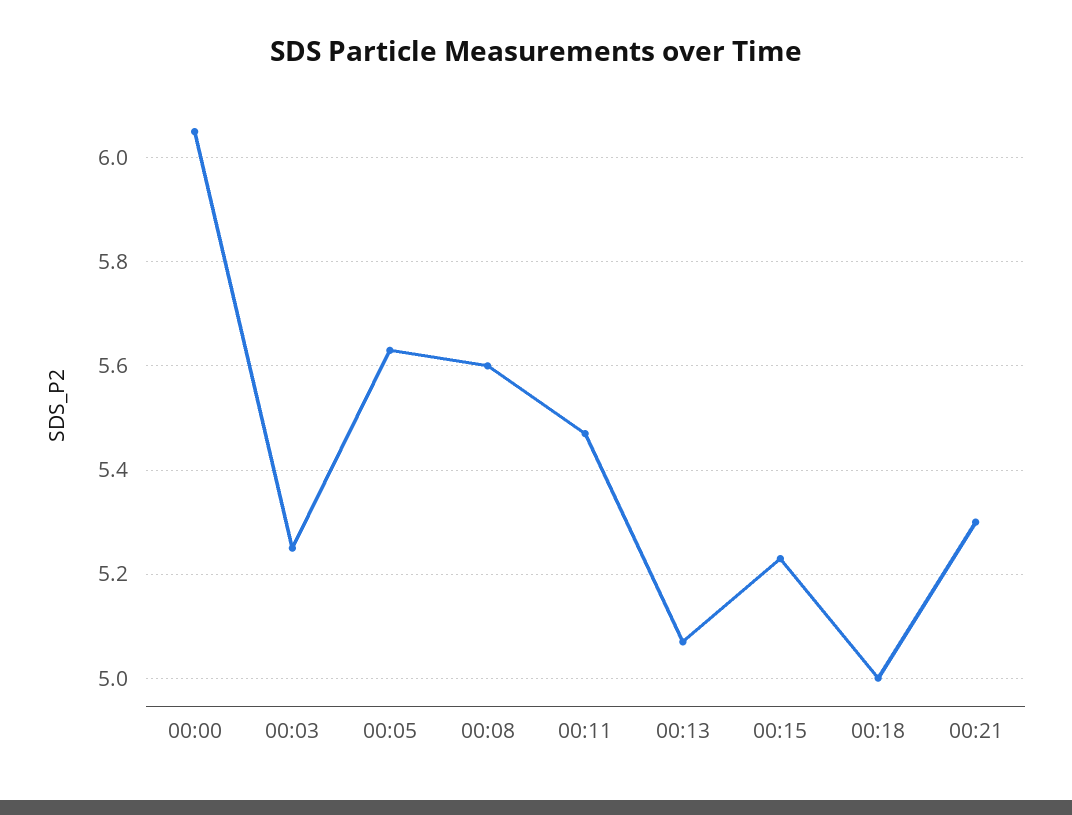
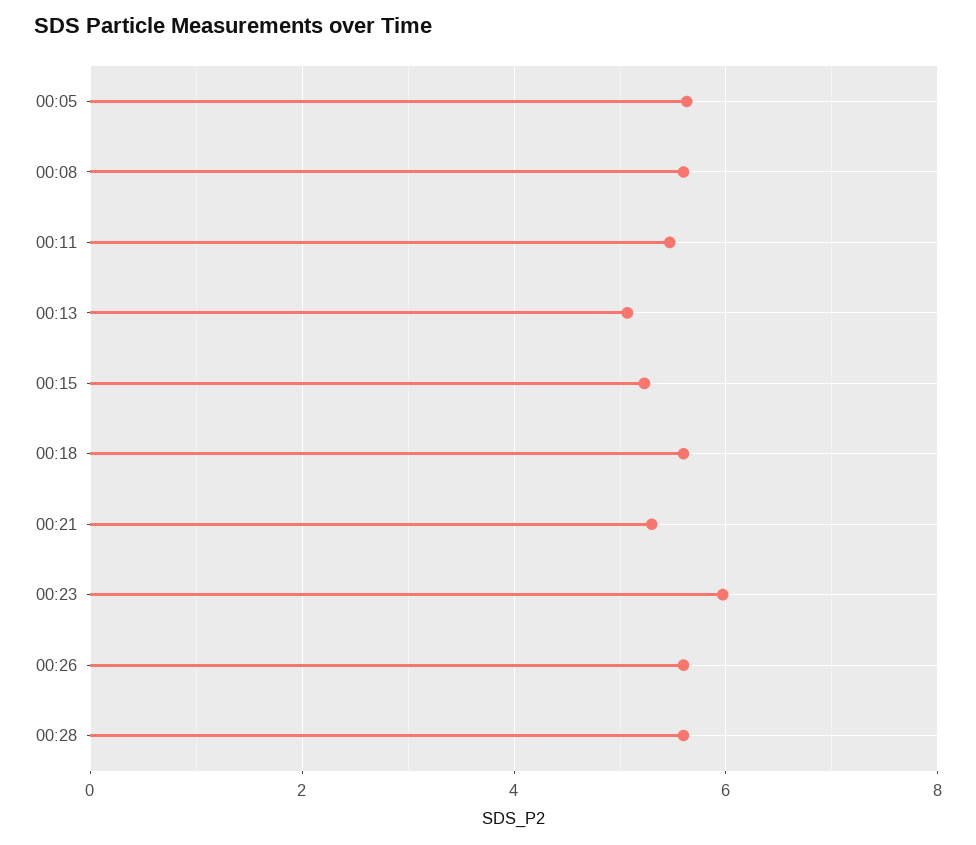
00:00: 6.05 -> none
00:03: 5.25 -> none
00:18: 5 -> 5.6
00:23: none -> 6
00:26: none -> 5.6
00:28: none -> 5.6

